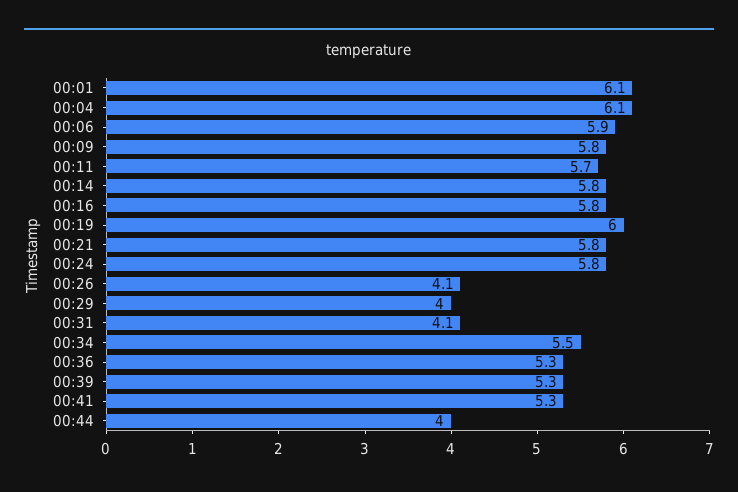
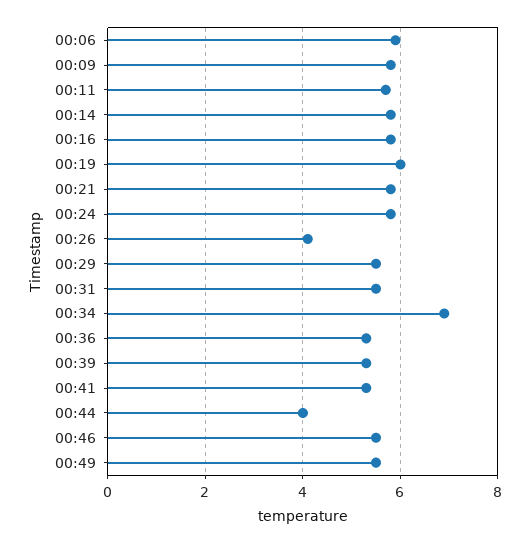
00:01: 6.1 -> none
00:04: 6.1 -> none
00:29: 4 -> 5.5
00:31: 4.1 -> 5.5
00:34: 5.5 -> 7
00:46: none -> 5.5
00:49: none -> 5.5

